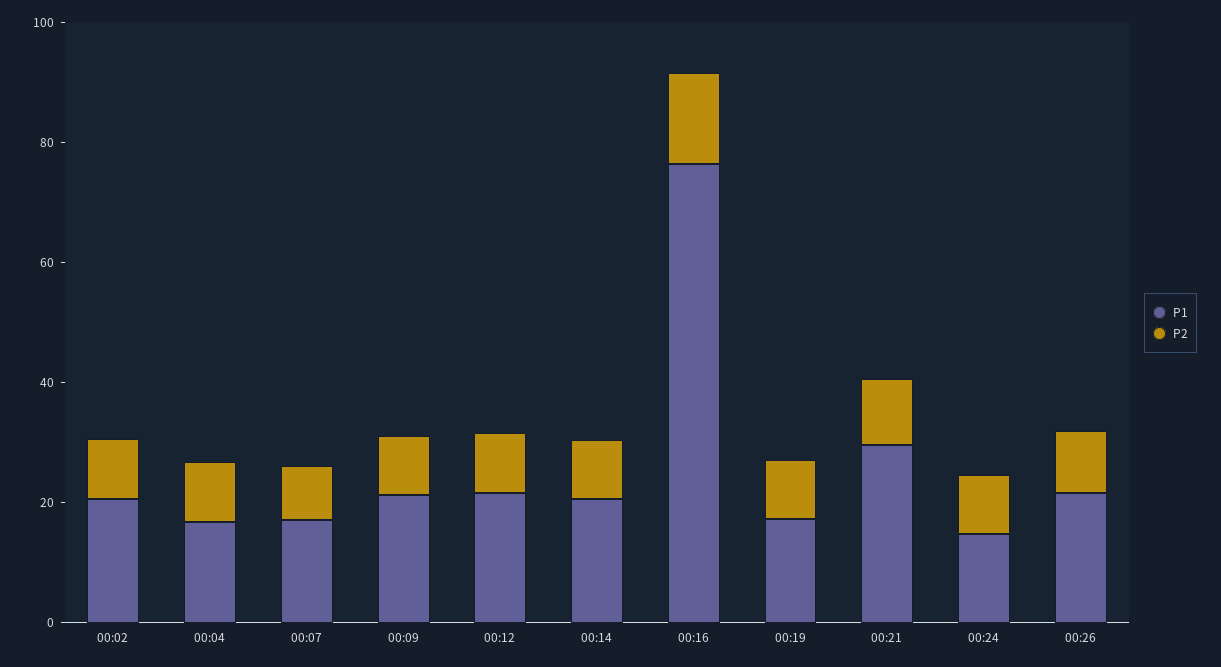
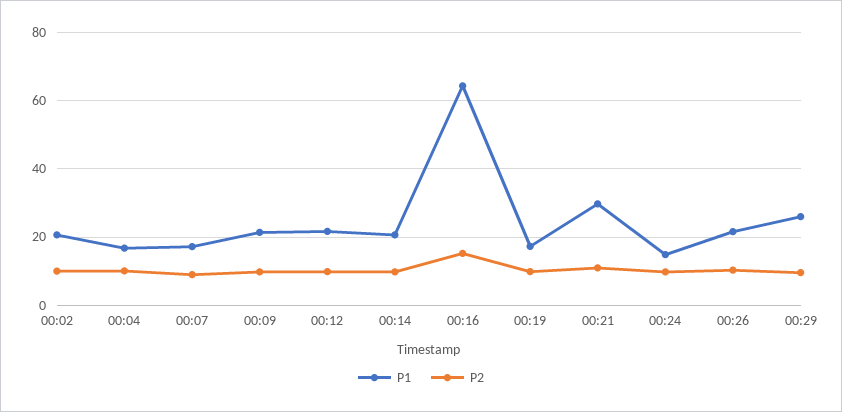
P1, 00:16: 75 -> 64
P1, 00:29: none -> 26
P2, 00:29: none -> 10

